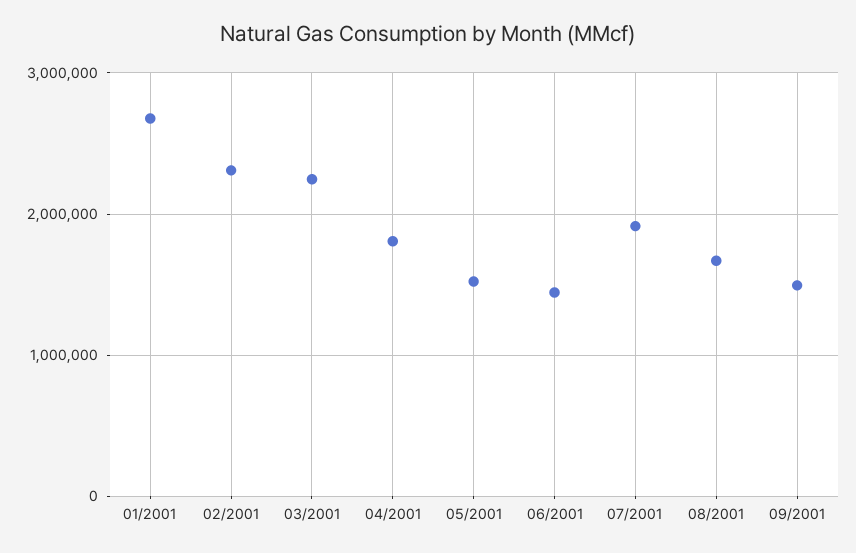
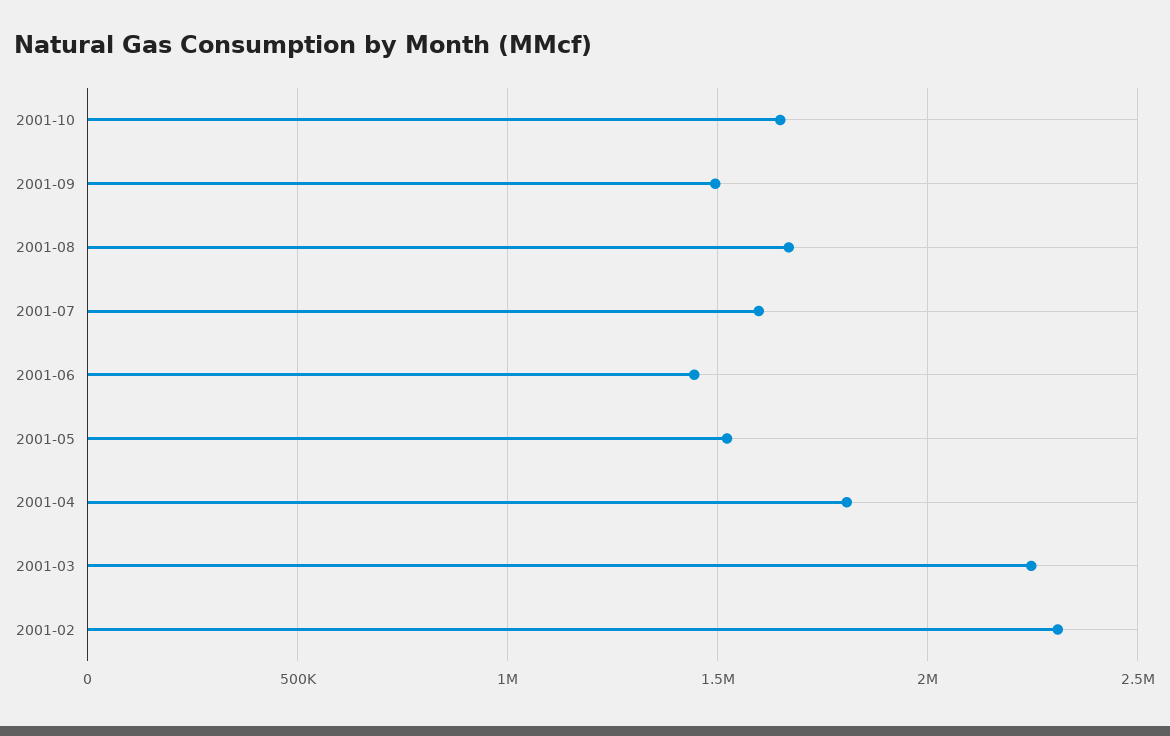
01/2001: 2700000 -> none
07/2001: 1900000 -> 1600000
2001-10: none -> 1650000

